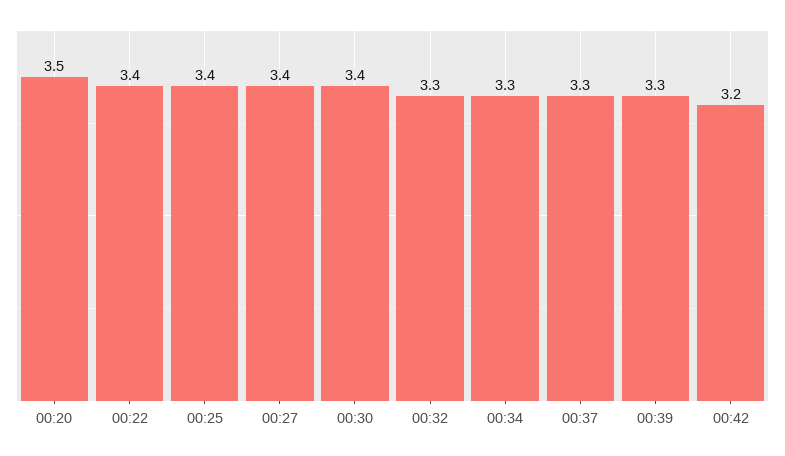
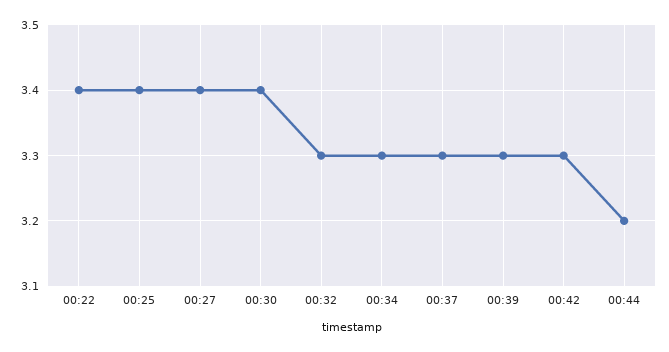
00:20: 3.5 -> none
00:42: 3.2 -> 3.3
00:44: none -> 3.2

